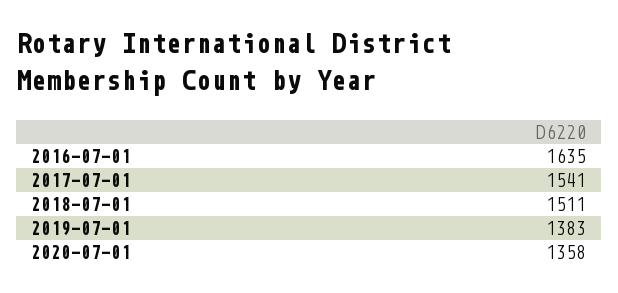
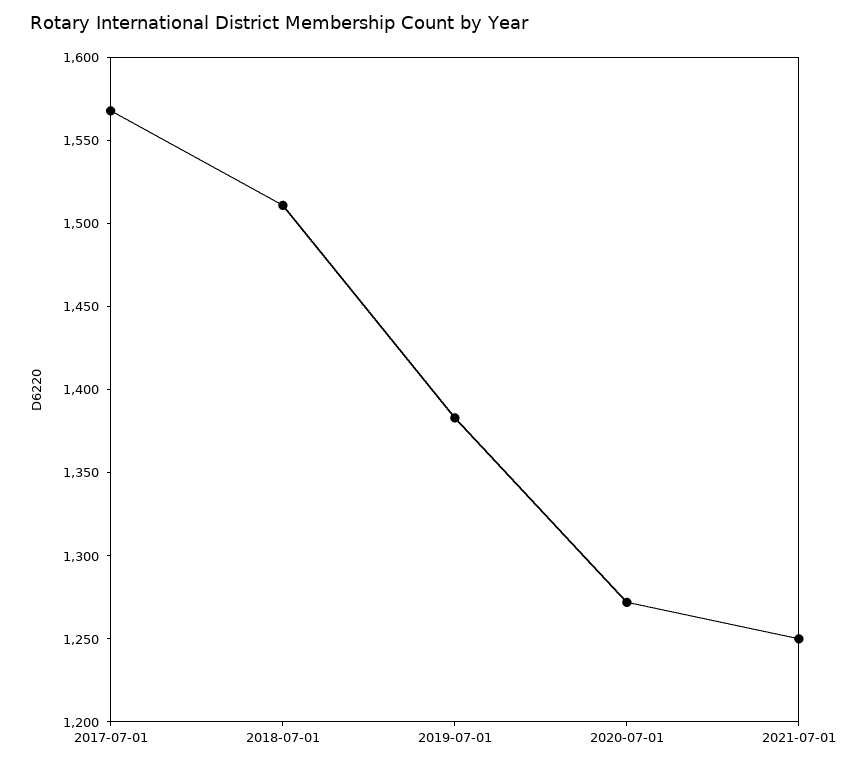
2016-07-01: 1635 -> none
2017-07-01: 1541 -> 1570
2020-07-01: 1358 -> 1270
2021-07-01: none -> 1250

